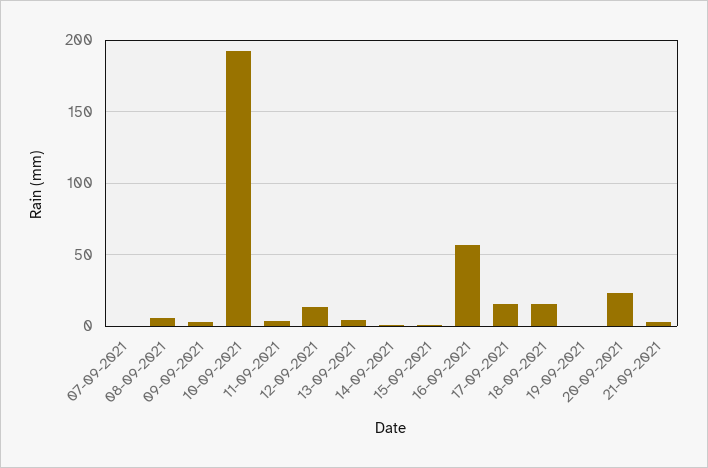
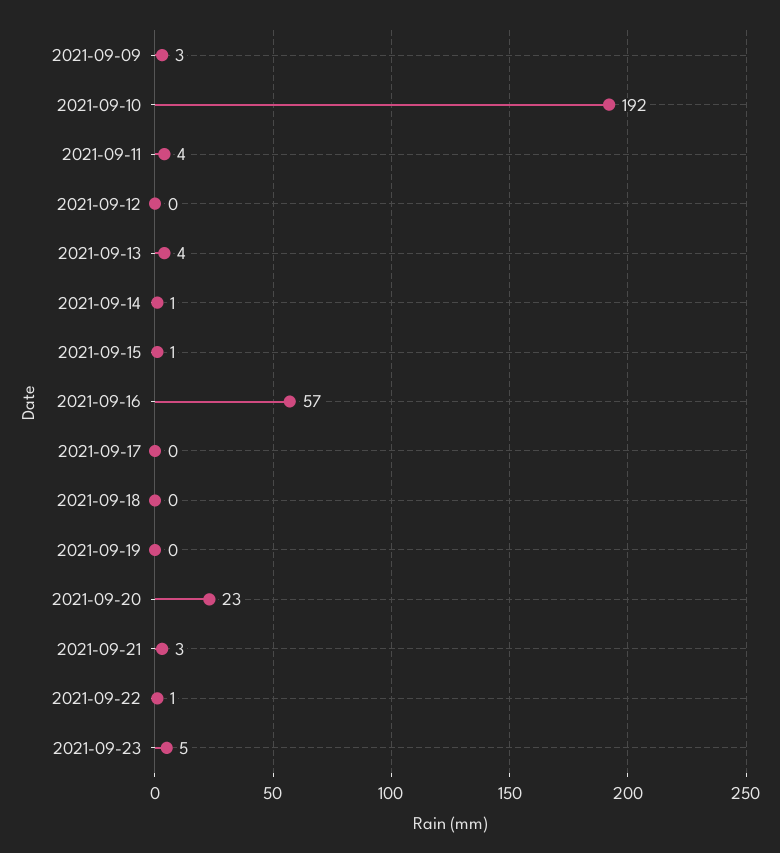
07-09-2021: 0 -> none
08-09-2021: 5 -> none
12-09-2021: 15 -> 0
17-09-2021: 15 -> 0
18-09-2021: 15 -> 0
2021-09-22: none -> 1
2021-09-23: none -> 5

